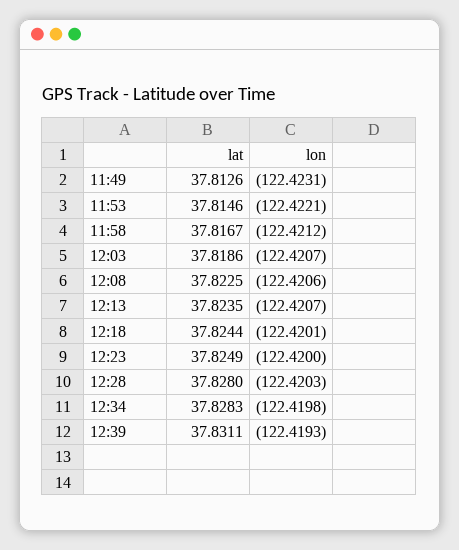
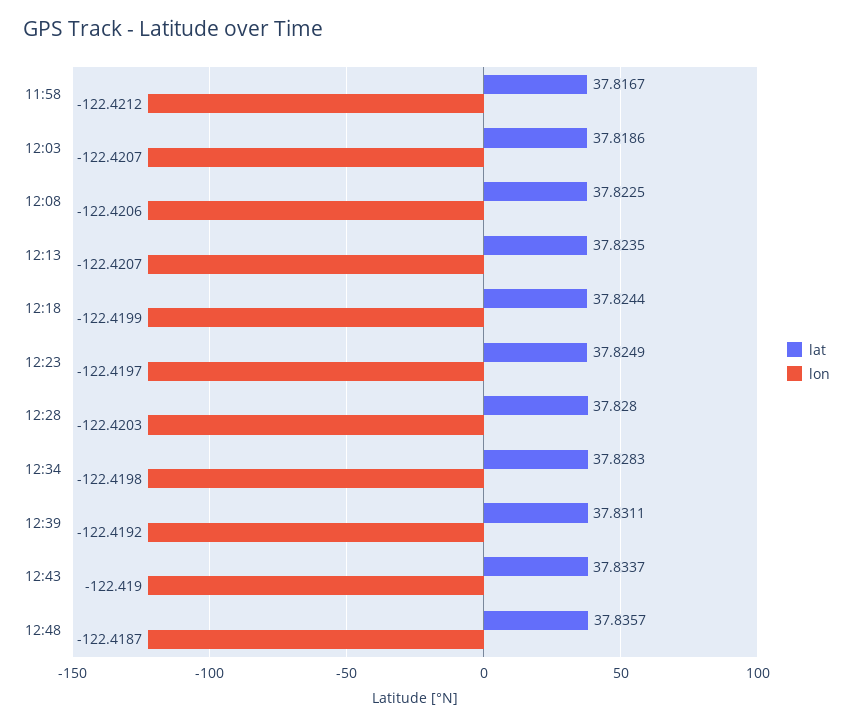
lat, 11:49: 37.8126 -> none
lon, 11:49: -122.4231 -> none
lat, 11:53: 37.8146 -> none
lon, 11:53: -122.4221 -> none
lon, 12:18: -122.4201 -> -122.4199
lon, 12:23: -122.42 -> -122.4197
lon, 12:39: -122.4193 -> -122.4192
lat, 12:43: none -> 37.8337
lon, 12:43: none -> -122.419
lat, 12:48: none -> 37.8357
lon, 12:48: none -> -122.4187

